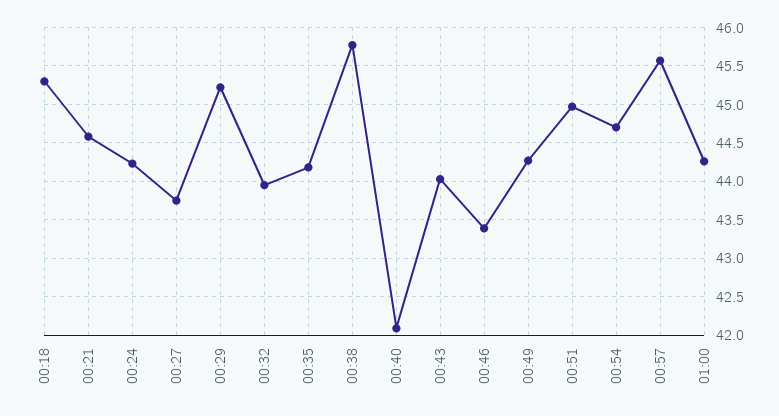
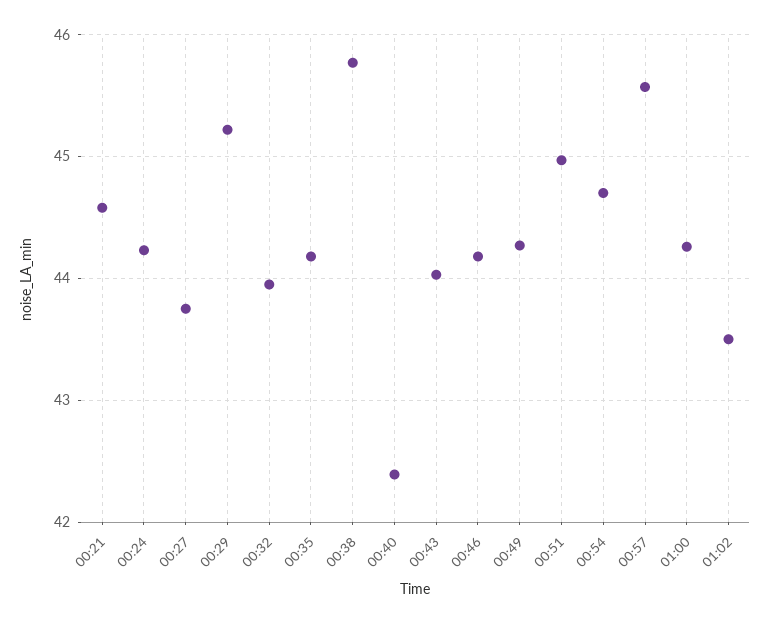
00:18: 45.3 -> none
00:40: 42.1 -> 42.4
00:46: 43.4 -> 44.2
01:02: none -> 43.5

